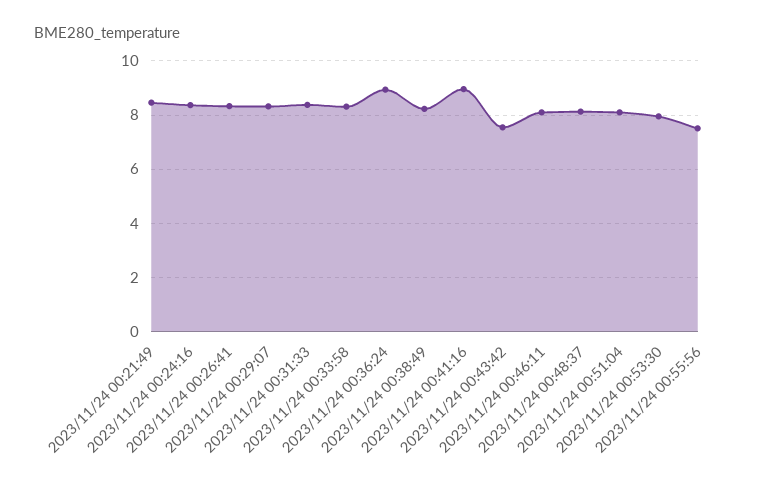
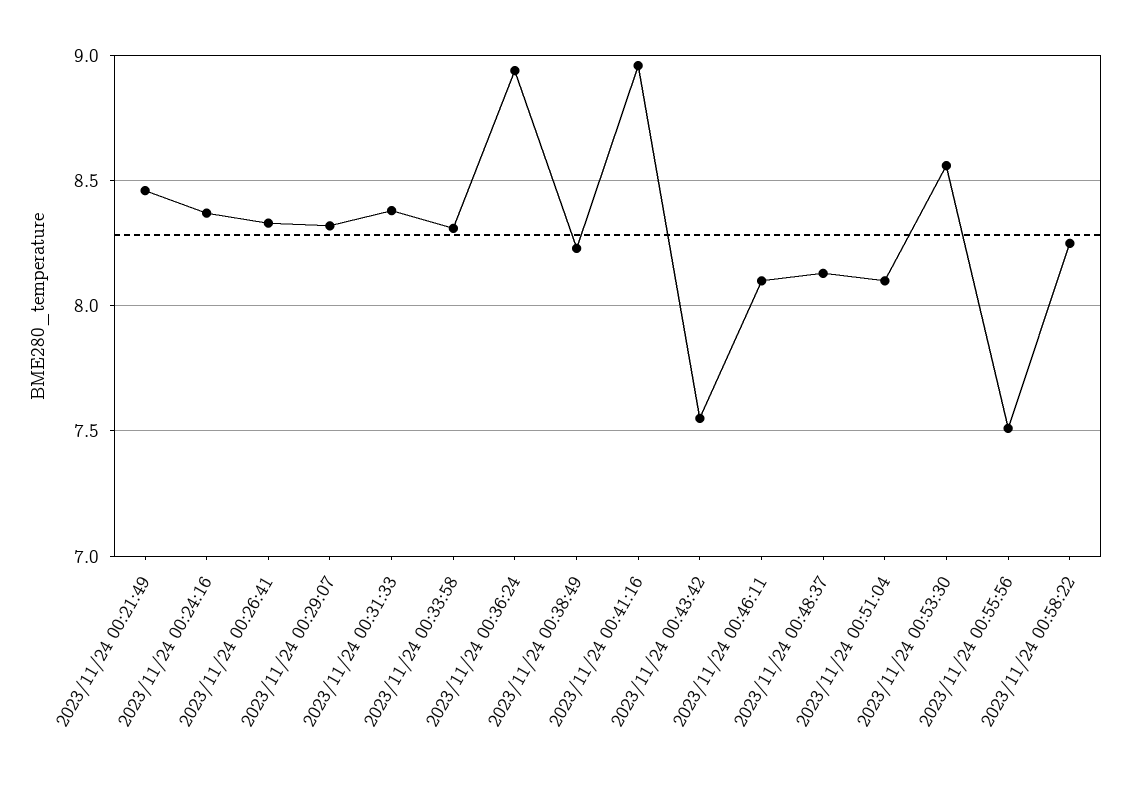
2023/11/24 00:53:30: 8 -> 8.55
2023/11/24 00:58:22: none -> 8.25

